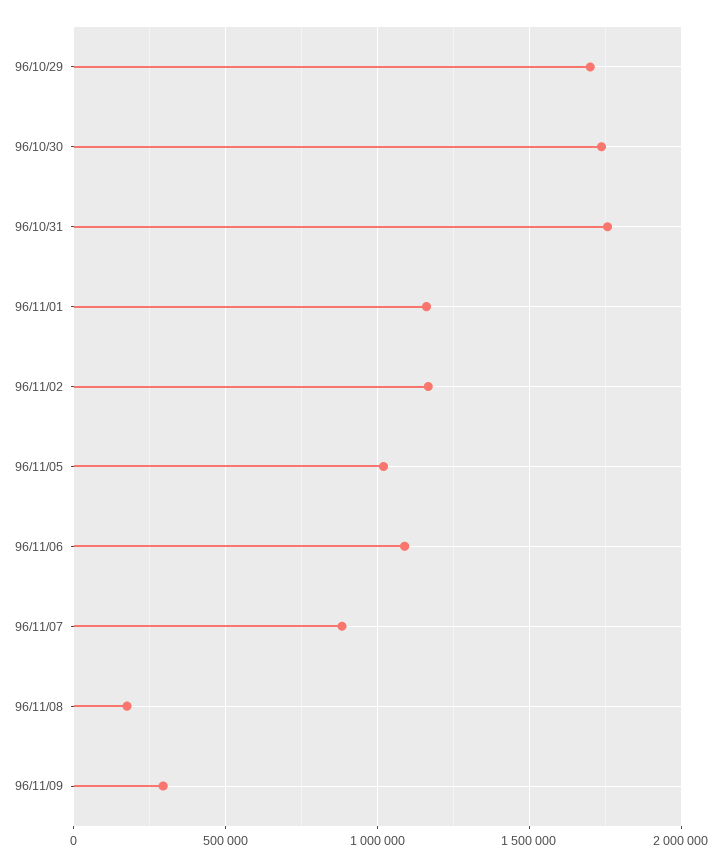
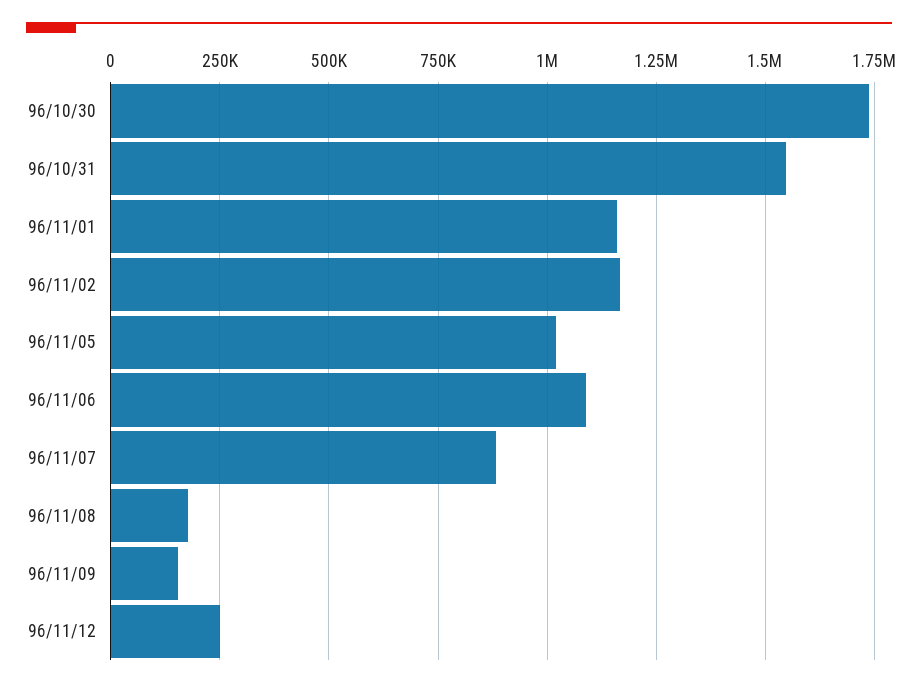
96/10/29: 1700000 -> none
96/10/31: 1750000 -> 1550000
96/11/09: 300000 -> 150000
96/11/12: none -> 250000

